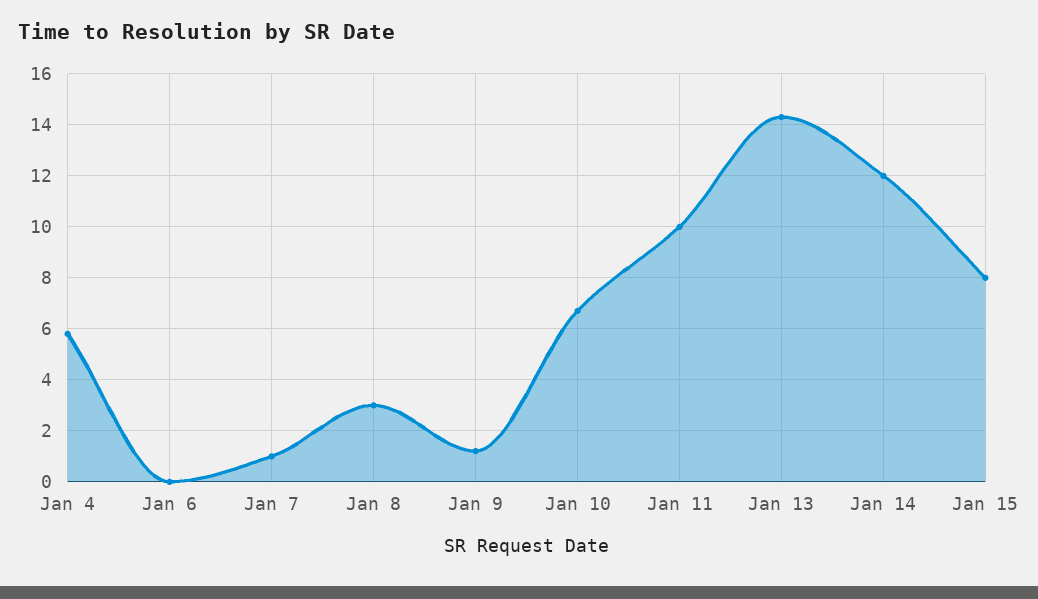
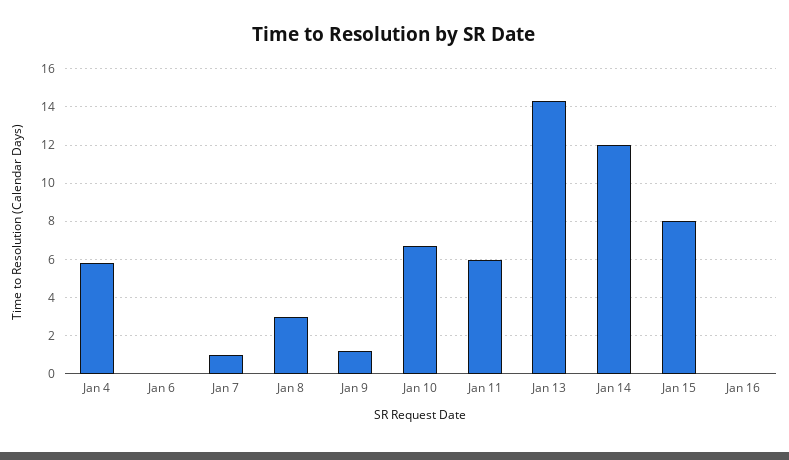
Jan 11: 10 -> 6
Jan 16: none -> 0

